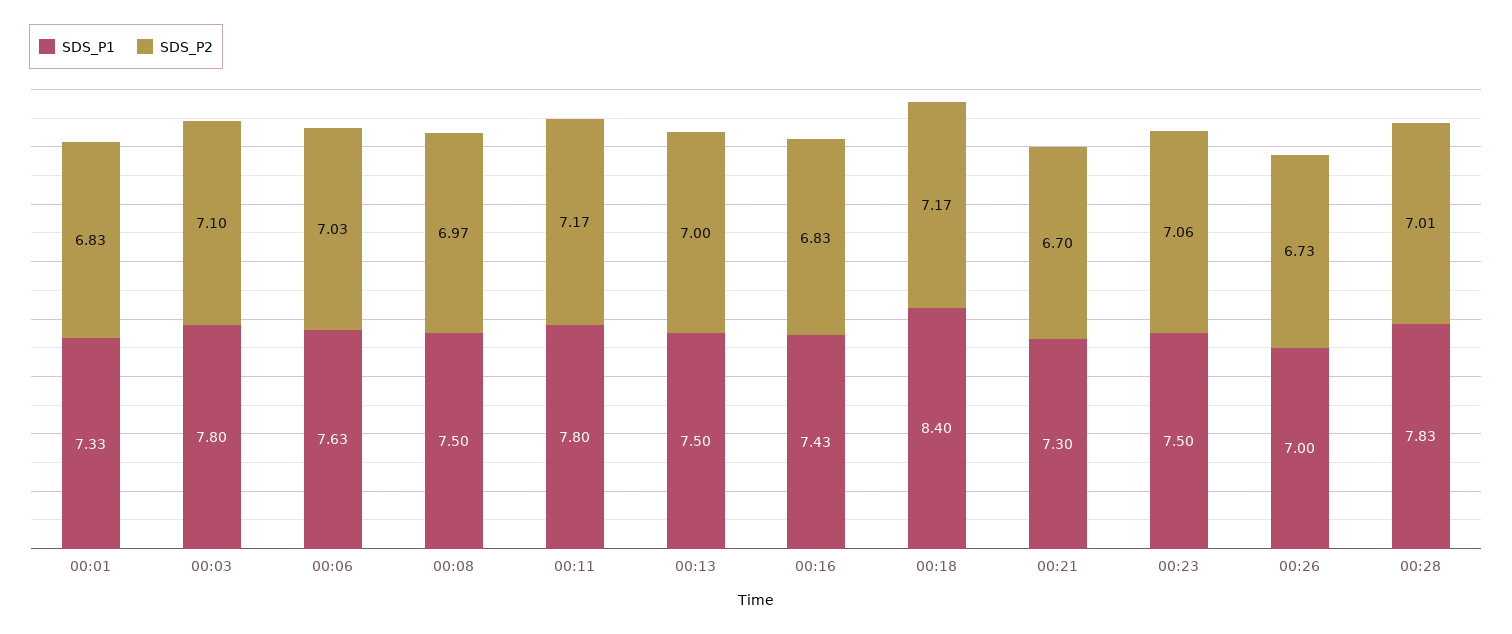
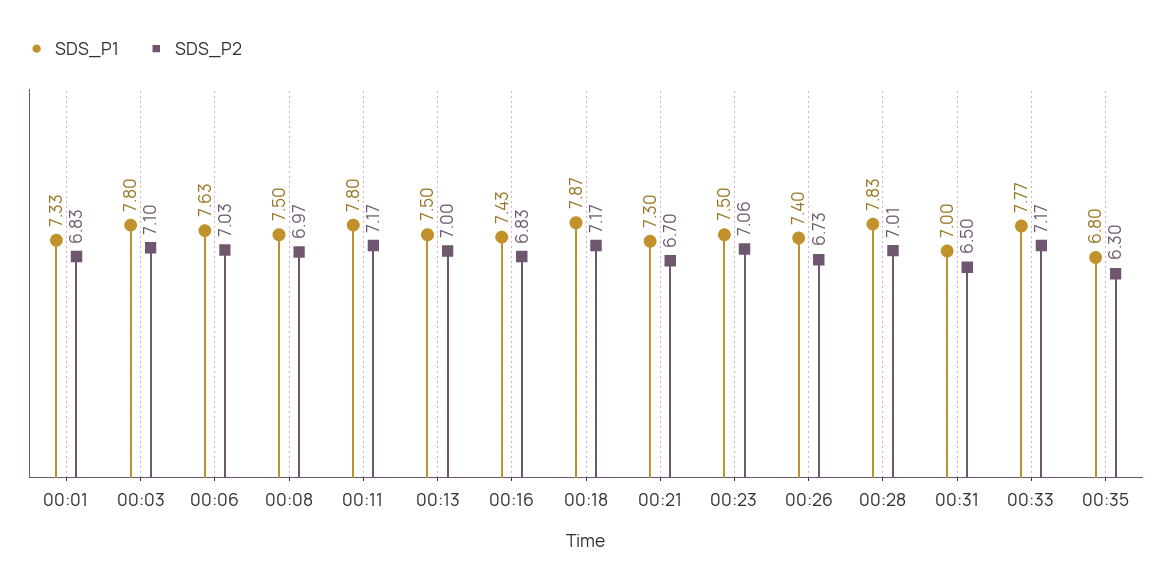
SDS_P1, 00:18: 8.4 -> 7.87
SDS_P1, 00:26: 7 -> 7.4
SDS_P1, 00:31: none -> 7
SDS_P2, 00:31: none -> 6.5
SDS_P1, 00:33: none -> 7.77
SDS_P2, 00:33: none -> 7.17
SDS_P1, 00:35: none -> 6.8
SDS_P2, 00:35: none -> 6.3

